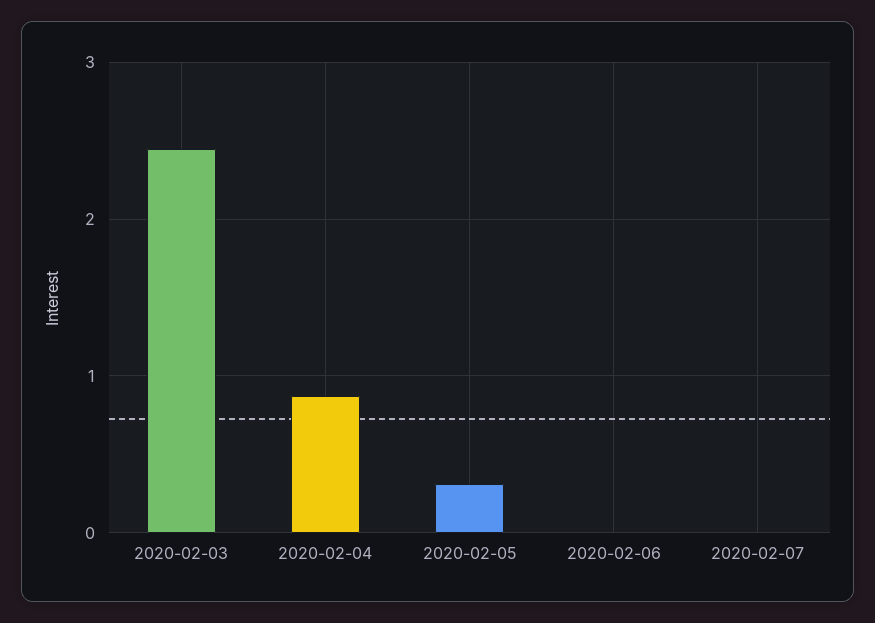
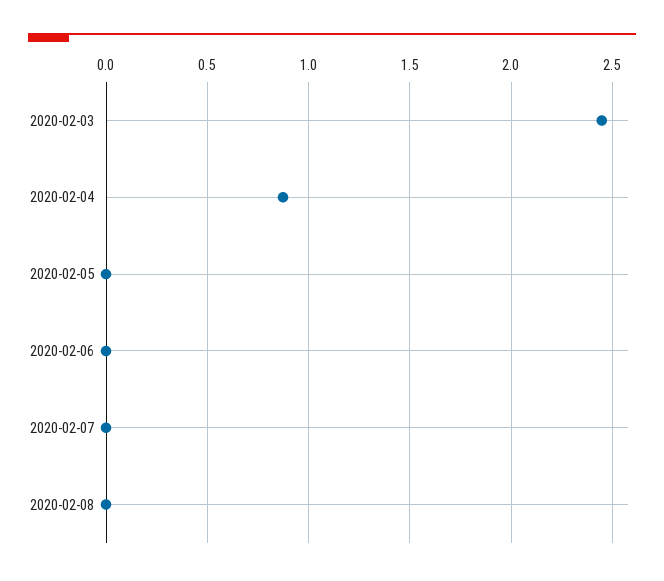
2020-02-05: 0.3 -> 0
2020-02-08: none -> 0

